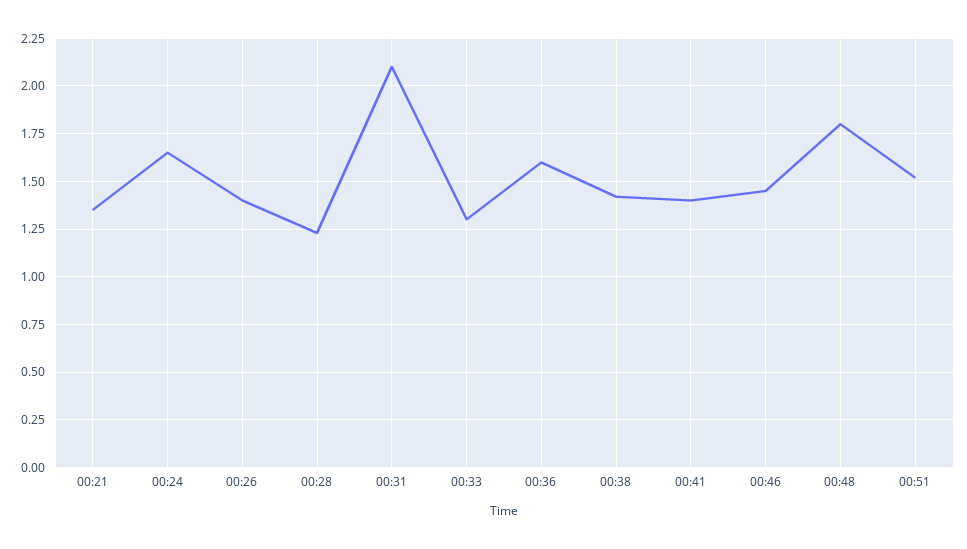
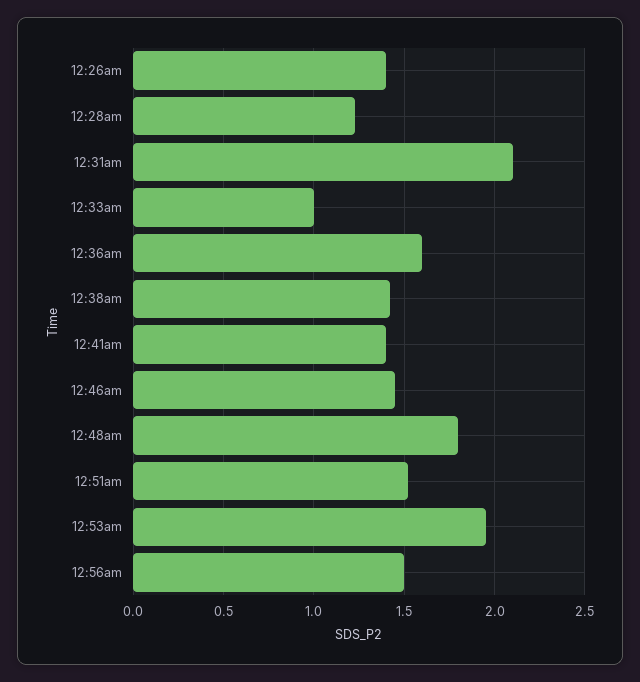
00:21: 1.35 -> none
00:24: 1.65 -> none
00:33: 1.3 -> 1
12:53am: none -> 1.95
12:56am: none -> 1.5

